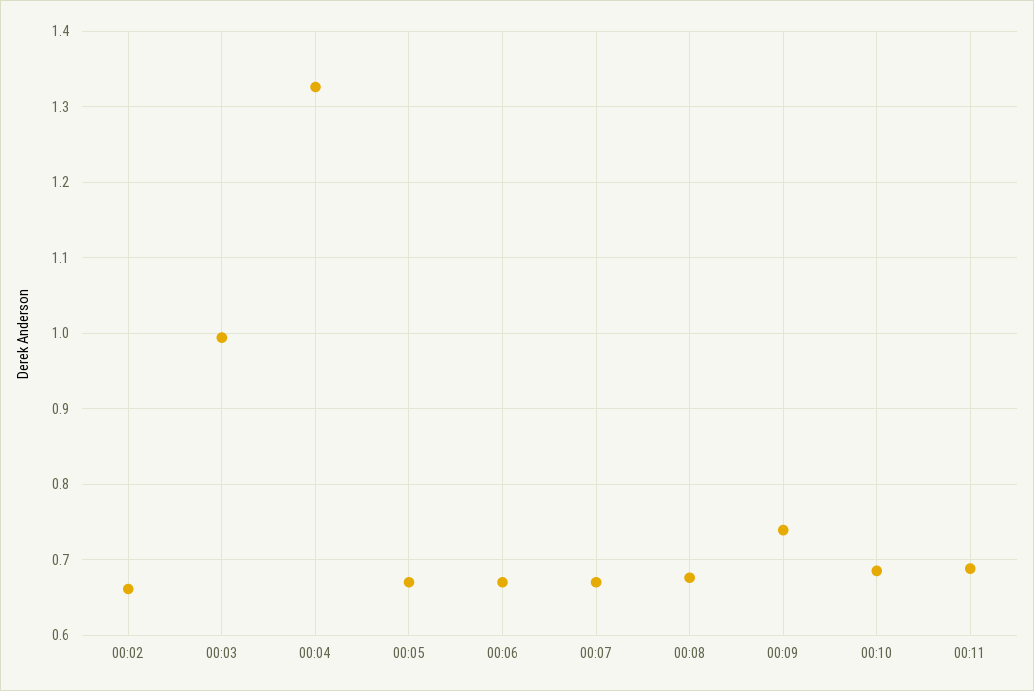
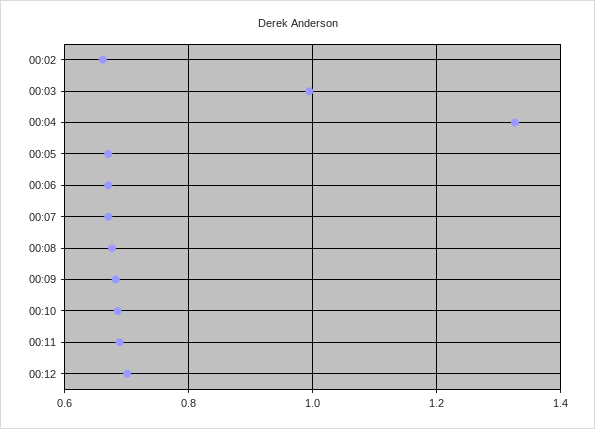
00:09: 0.74 -> 0.68
00:12: none -> 0.7

